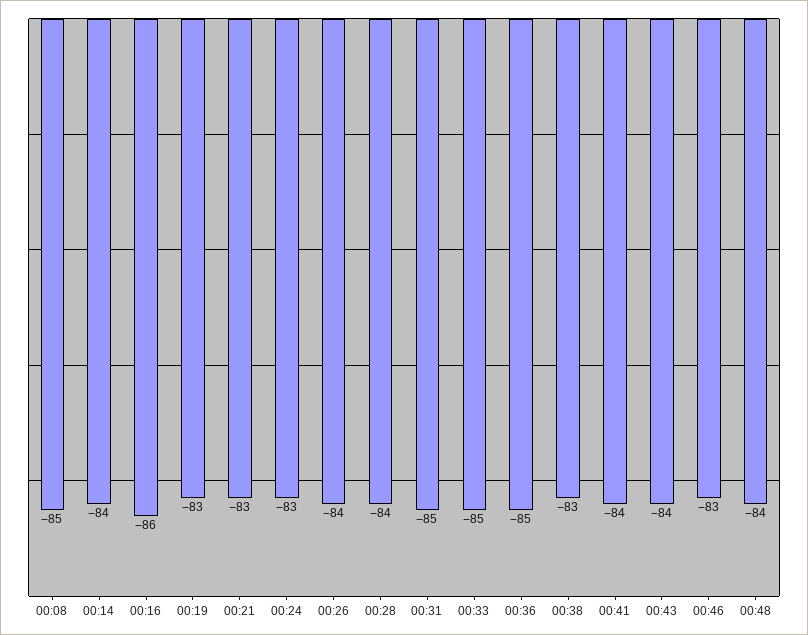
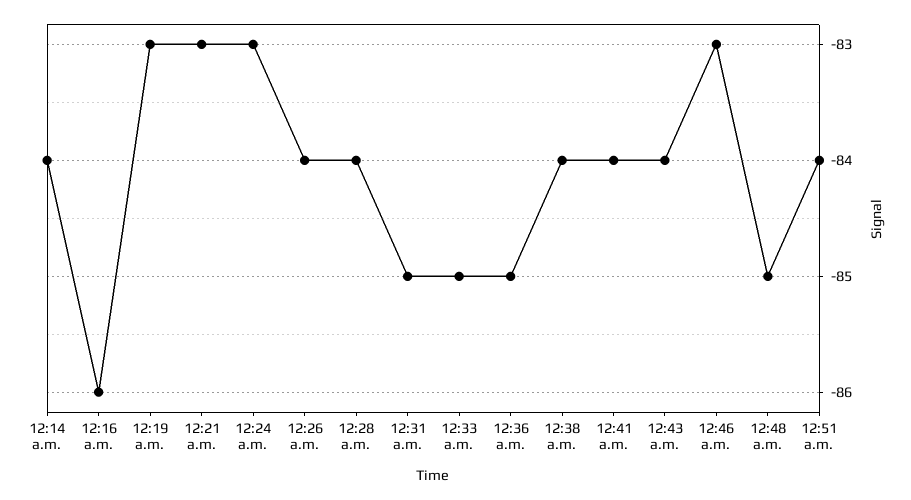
00:08: -85 -> none
00:38: -83 -> -84
00:48: -84 -> -85
12:51 a.m.: none -> -84

